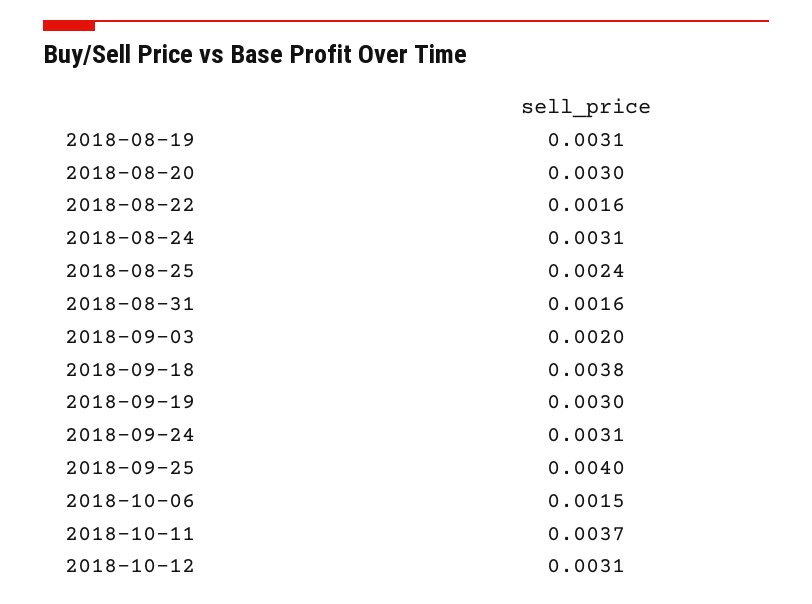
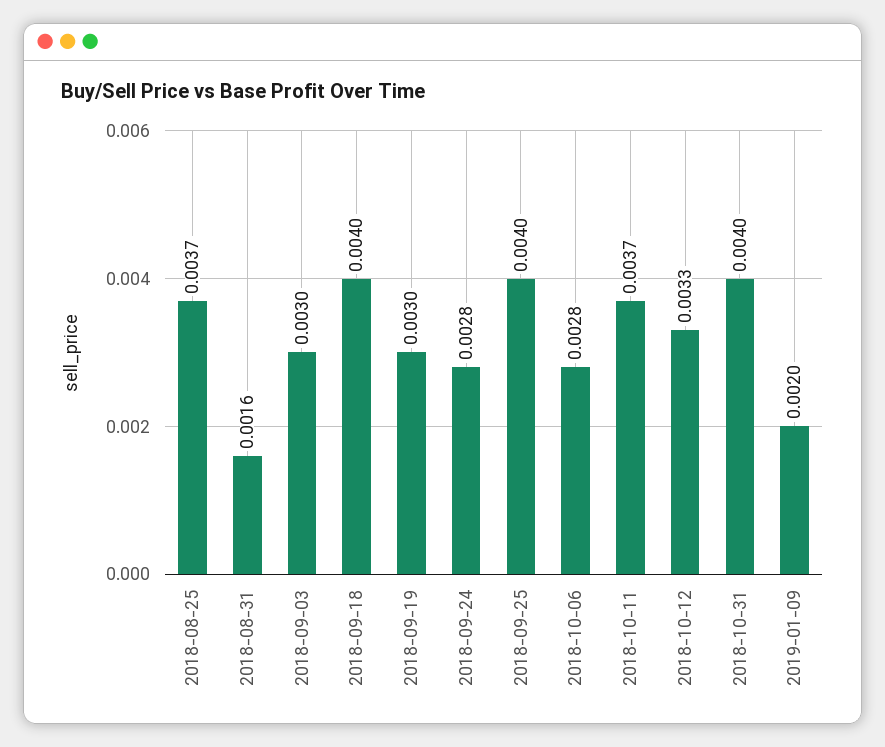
2018-08-19: 0.0031 -> none
2018-08-20: 0.003 -> none
2018-08-22: 0.0016 -> none
2018-08-24: 0.0031 -> none
2018-08-25: 0.0024 -> 0.0037
2018-09-03: 0.002 -> 0.003
2018-09-18: 0.0038 -> 0.004
2018-09-24: 0.0031 -> 0.0028
2018-10-06: 0.0015 -> 0.0028
2018-10-12: 0.0031 -> 0.0033
2018-10-31: none -> 0.004
2019-01-09: none -> 0.002

